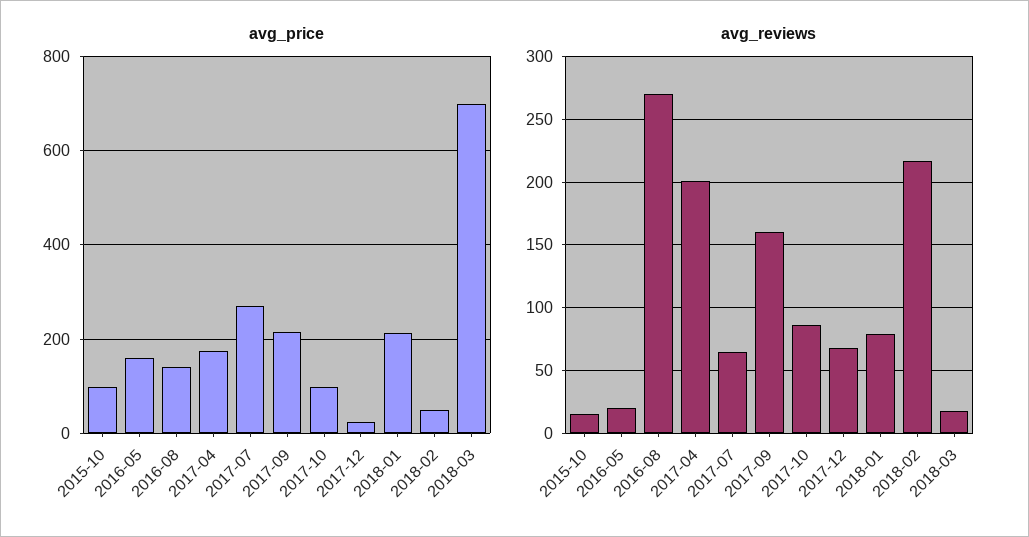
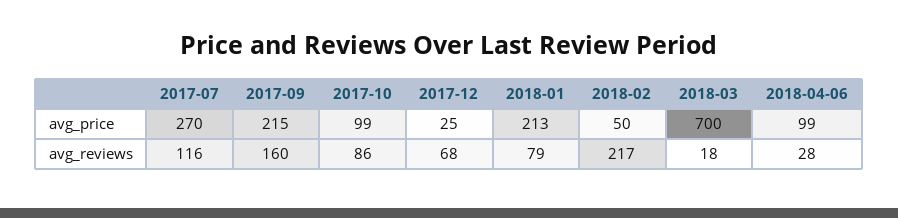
avg_price, 2015-10: 100 -> none
avg_price, 2016-05: 160 -> none
avg_price, 2016-08: 140 -> none
avg_price, 2017-04: 180 -> none
avg_reviews, 2015-10: 15 -> none
avg_reviews, 2016-05: 20 -> none
avg_reviews, 2016-08: 270 -> none
avg_reviews, 2017-04: 200 -> none
avg_reviews, 2017-07: 65 -> 116
avg_price, 2018-04-06: none -> 99
avg_reviews, 2018-04-06: none -> 28

